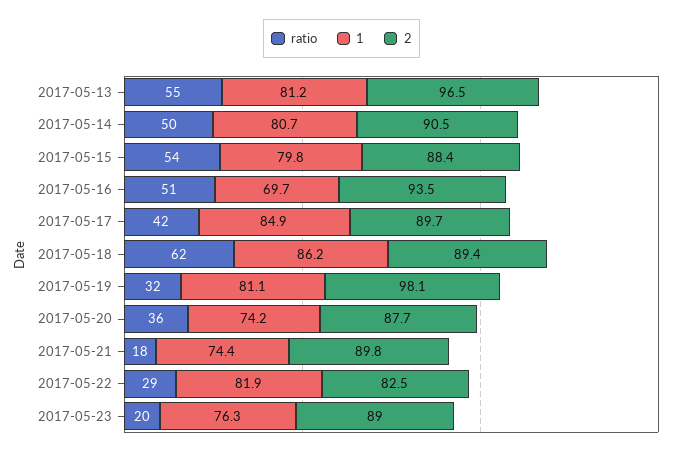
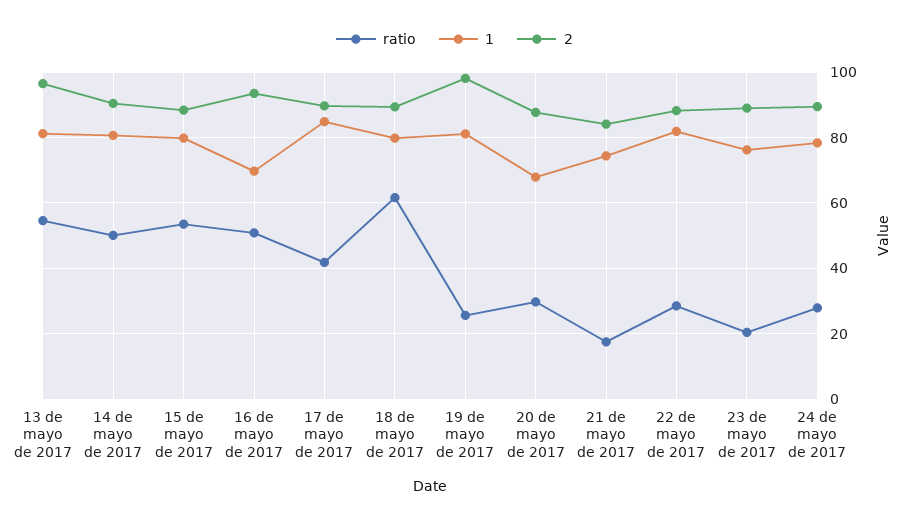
1, 2017-05-18: 86.2 -> 80
ratio, 2017-05-19: 32 -> 26
ratio, 2017-05-20: 36 -> 30
1, 2017-05-20: 74.2 -> 68
2, 2017-05-21: 89.8 -> 84
2, 2017-05-22: 82.5 -> 88
ratio, 24 de mayo de 2017: none -> 28
1, 24 de mayo de 2017: none -> 78
2, 24 de mayo de 2017: none -> 90

